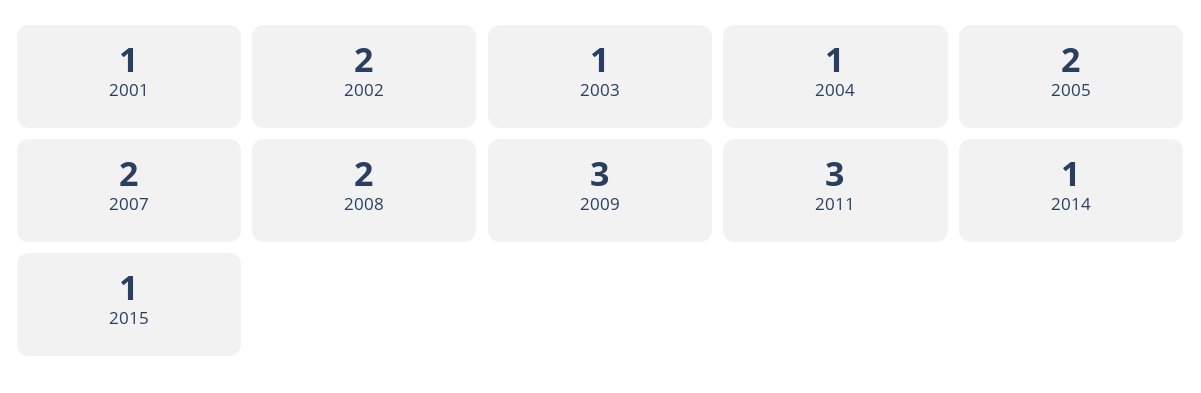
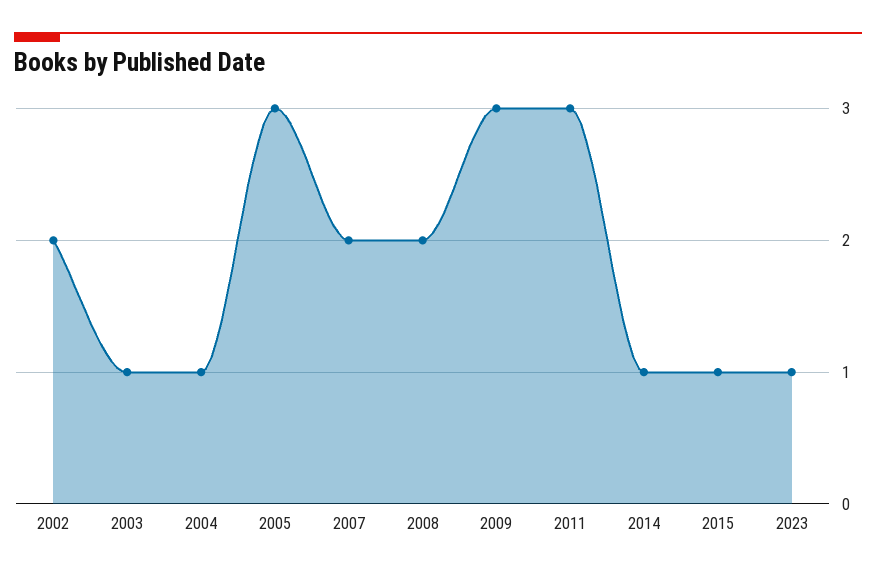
2001: 1 -> none
2005: 2 -> 3
2023: none -> 1

